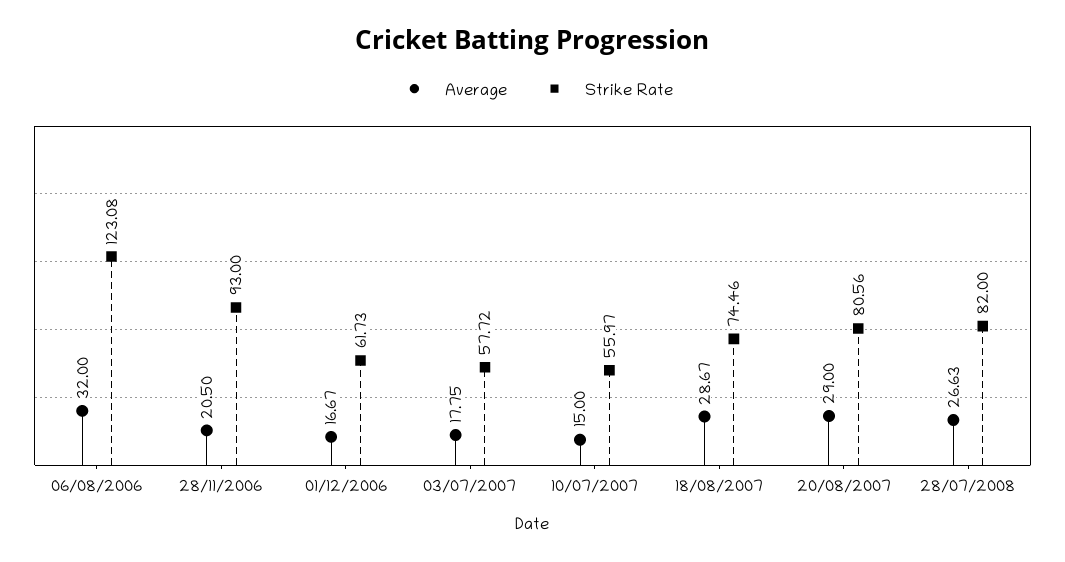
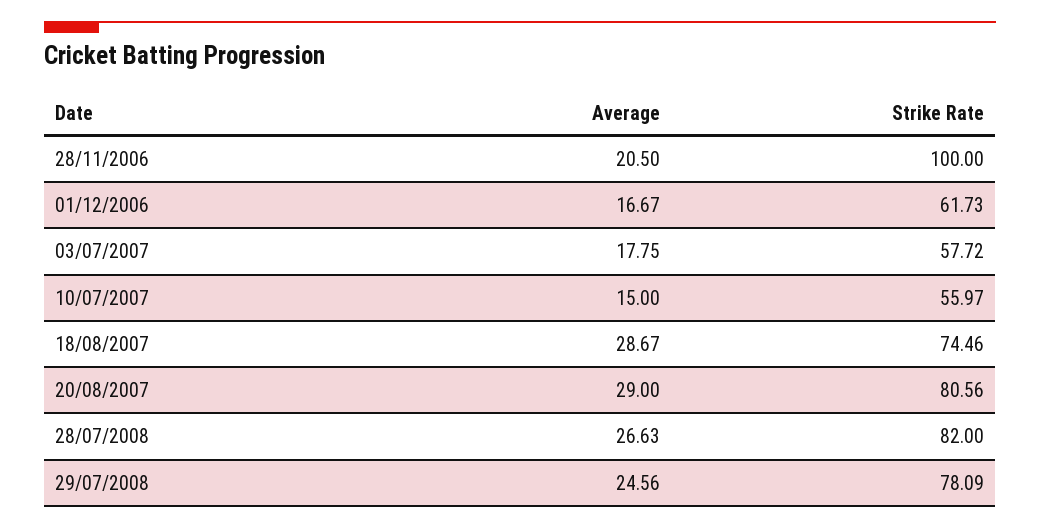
Average, 06/08/2006: 32 -> none
Strike Rate, 06/08/2006: 123.08 -> none
Strike Rate, 28/11/2006: 93 -> 100
Average, 29/07/2008: none -> 24.56
Strike Rate, 29/07/2008: none -> 78.09

